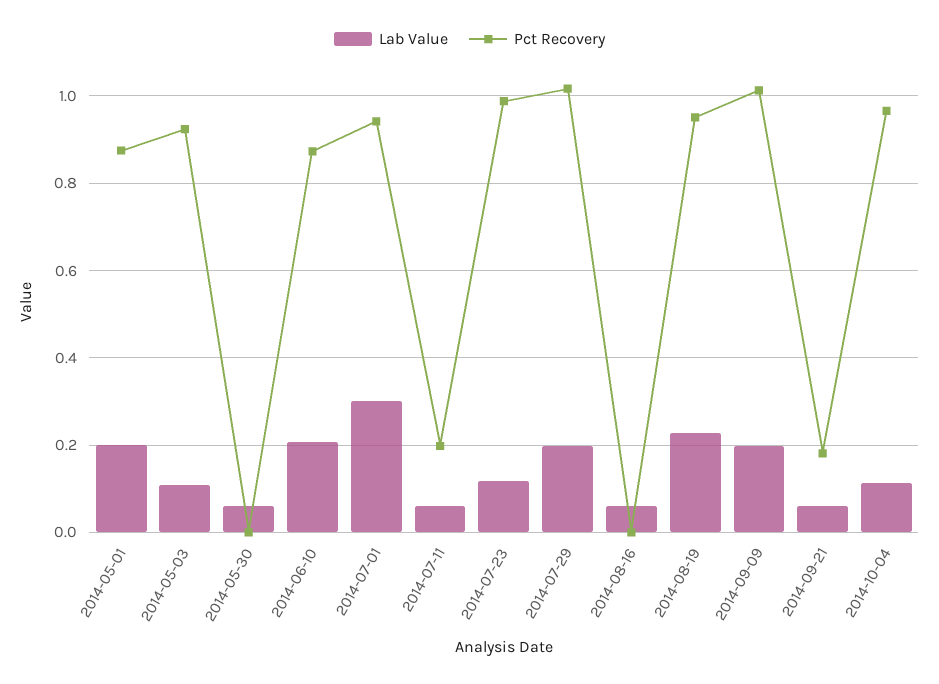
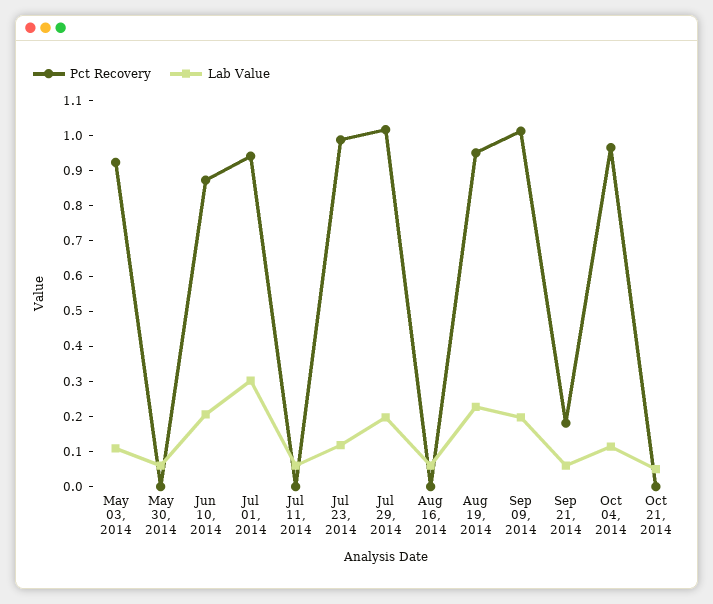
Lab Value, 2014-05-01: 0.2 -> none
Pct Recovery, 2014-05-01: 0.88 -> none
Pct Recovery, 2014-07-11: 0.2 -> 0
Pct Recovery, Oct 21, 2014: none -> 0
Lab Value, Oct 21, 2014: none -> 0.05

